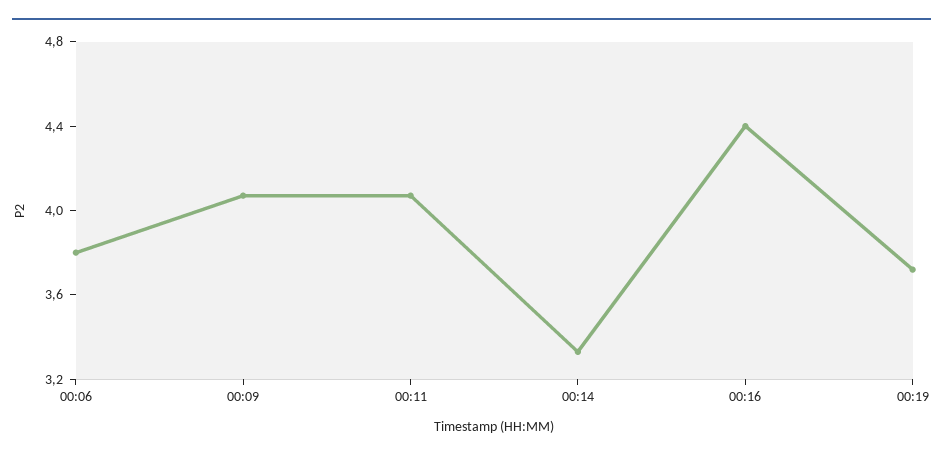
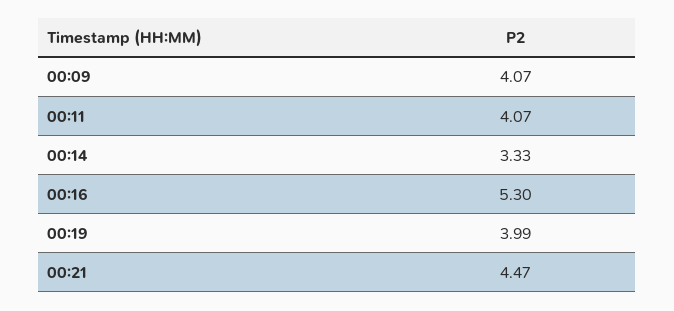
00:06: 3.8 -> none
00:16: 4.4 -> 5.3
00:19: 3.7 -> 3.99
00:21: none -> 4.47

